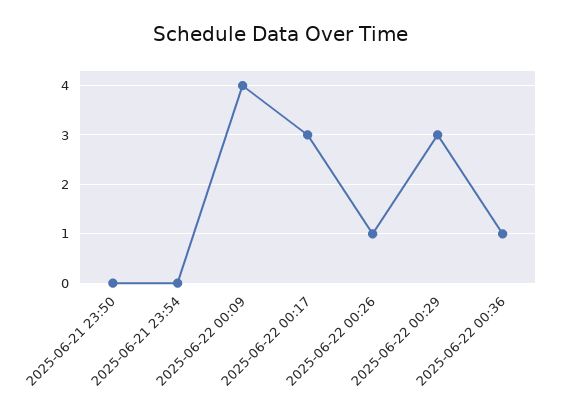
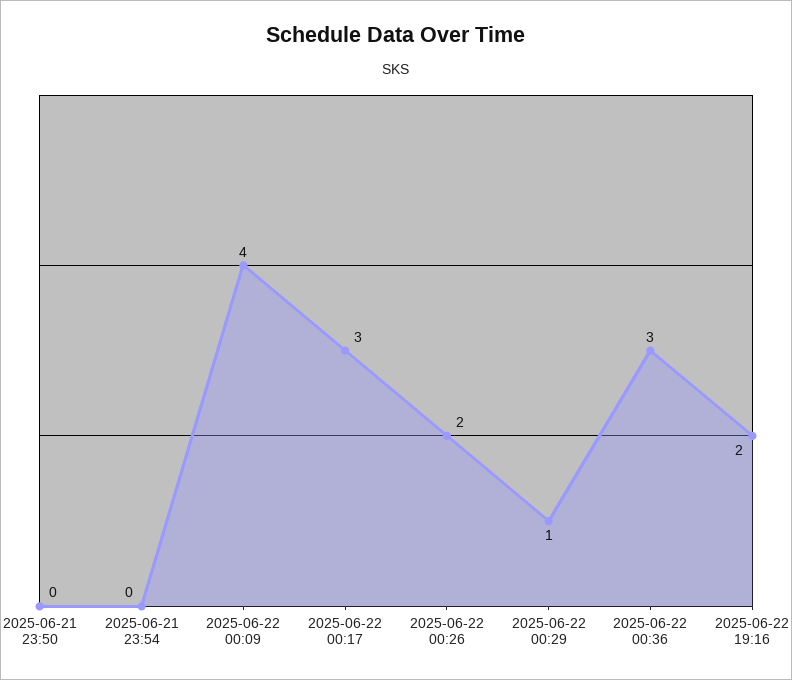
2025-06-22 00:26: 1 -> 2
2025-06-22 00:29: 3 -> 1
2025-06-22 00:36: 1 -> 3
2025-06-22 19:16: none -> 2

